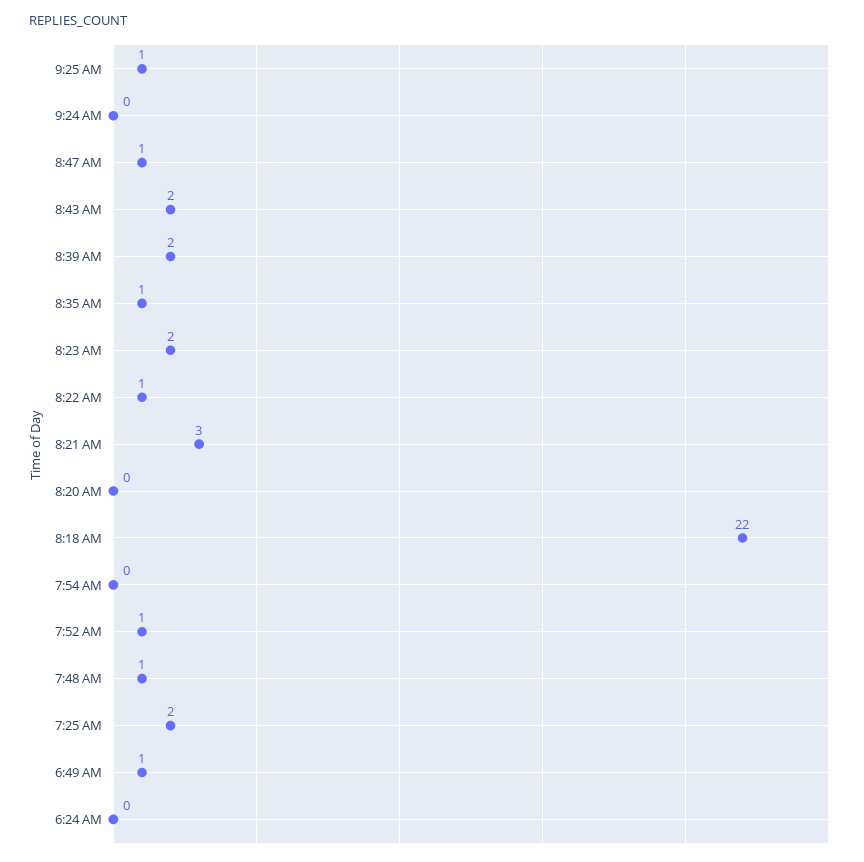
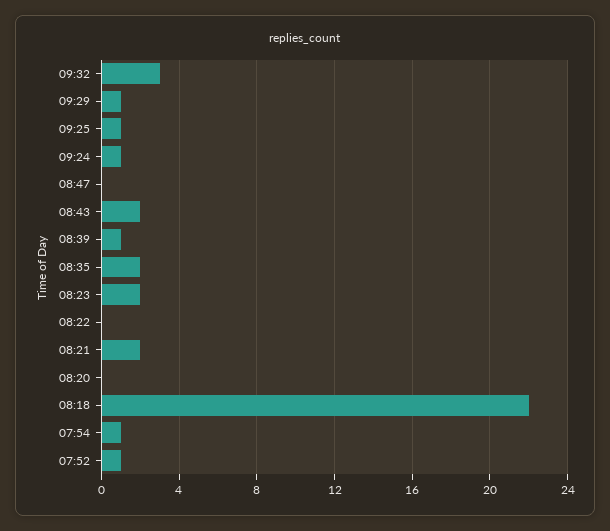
9:24 AM: 0 -> 1
8:47 AM: 1 -> 0
8:39 AM: 2 -> 1
8:35 AM: 1 -> 2
8:22 AM: 1 -> 0
8:21 AM: 3 -> 2
7:54 AM: 0 -> 1
7:48 AM: 1 -> none
7:25 AM: 2 -> none
6:49 AM: 1 -> none
6:24 AM: 0 -> none
09:32: none -> 3
09:29: none -> 1

